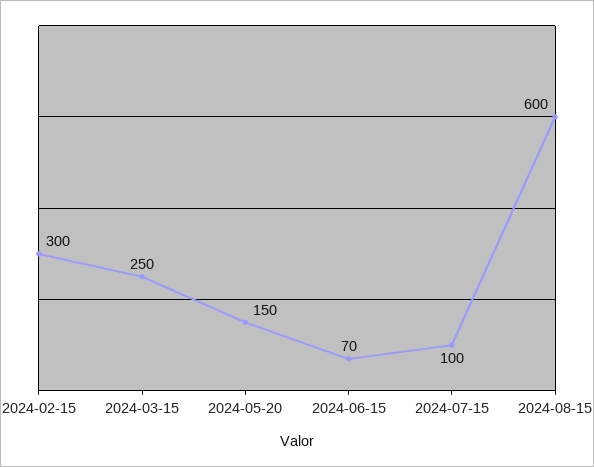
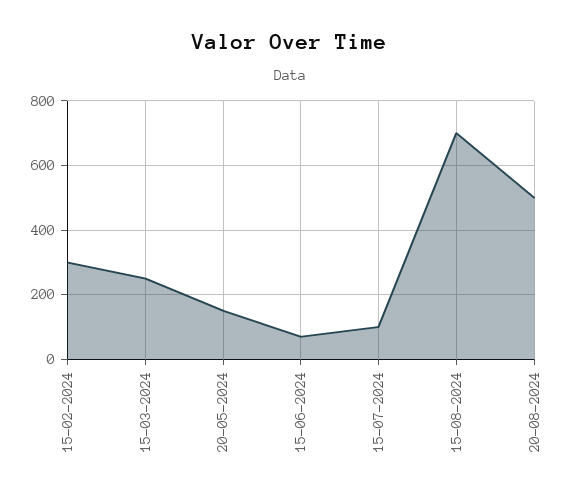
2024-08-15: 600 -> 700
20-08-2024: none -> 500

